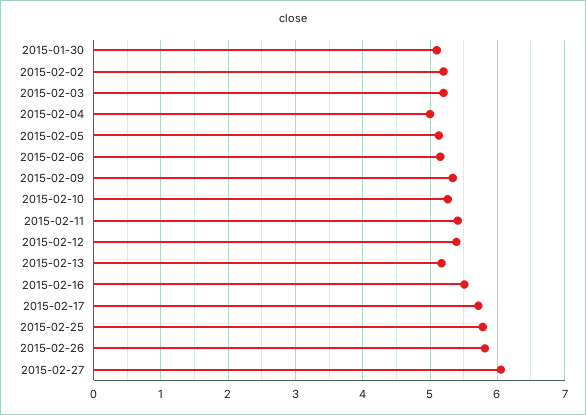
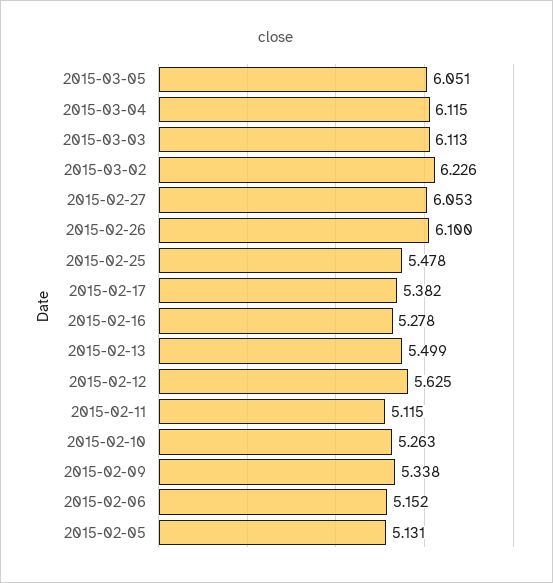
2015-01-30: 5.1 -> none
2015-02-02: 5.2 -> none
2015-02-03: 5.2 -> none
2015-02-04: 5 -> none
2015-02-11: 5.4 -> 5.115
2015-02-12: 5.4 -> 5.625
2015-02-13: 5.2 -> 5.499
2015-02-16: 5.5 -> 5.278
2015-02-17: 5.7 -> 5.382
2015-02-25: 5.8 -> 5.478
2015-02-26: 5.8 -> 6.1
2015-03-05: none -> 6.051
2015-03-04: none -> 6.115
2015-03-03: none -> 6.113
2015-03-02: none -> 6.226

